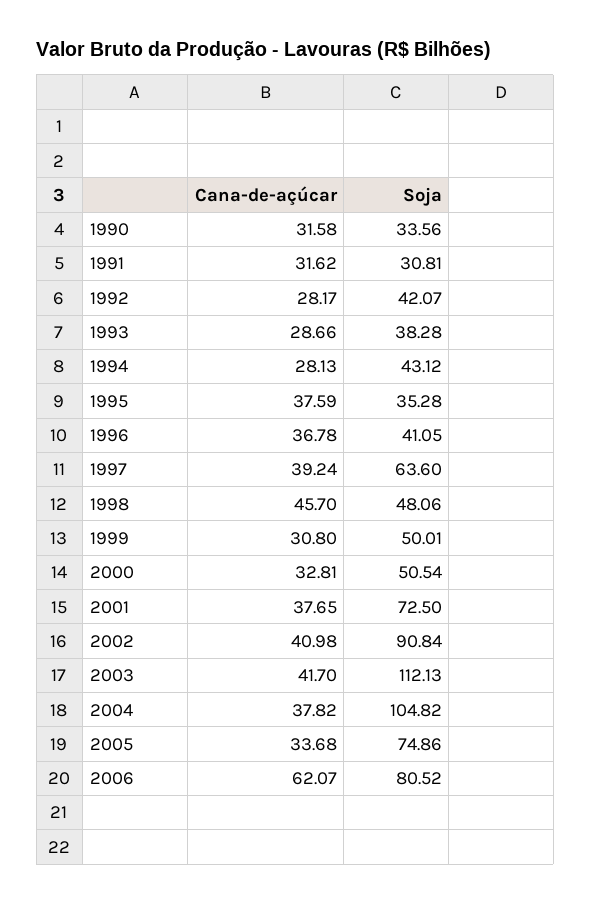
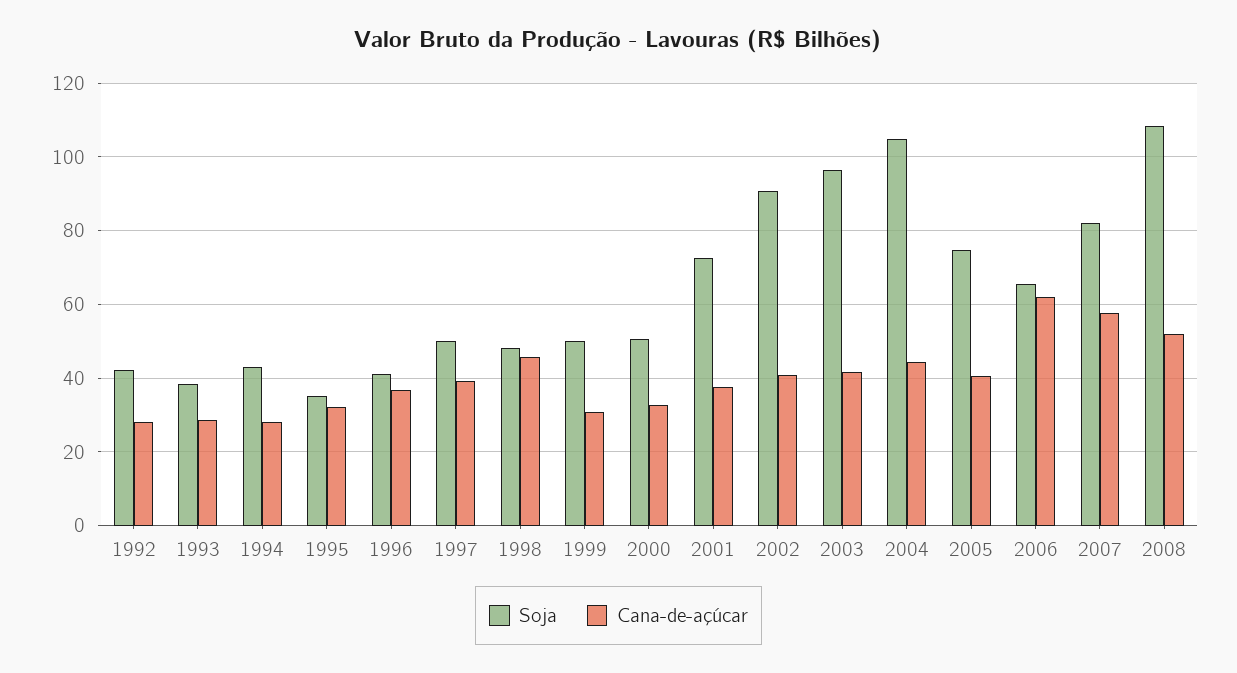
Cana-de-açúcar, 1990: 31.58 -> none
Soja, 1990: 33.56 -> none
Cana-de-açúcar, 1991: 31.62 -> none
Soja, 1991: 30.81 -> none
Cana-de-açúcar, 1995: 37.59 -> 32
Soja, 1997: 63.6 -> 50
Soja, 2003: 112.13 -> 96
Cana-de-açúcar, 2004: 37.82 -> 44
Cana-de-açúcar, 2005: 33.68 -> 40
Soja, 2006: 80.52 -> 66
Soja, 2007: none -> 82
Cana-de-açúcar, 2007: none -> 58
Soja, 2008: none -> 108
Cana-de-açúcar, 2008: none -> 52

